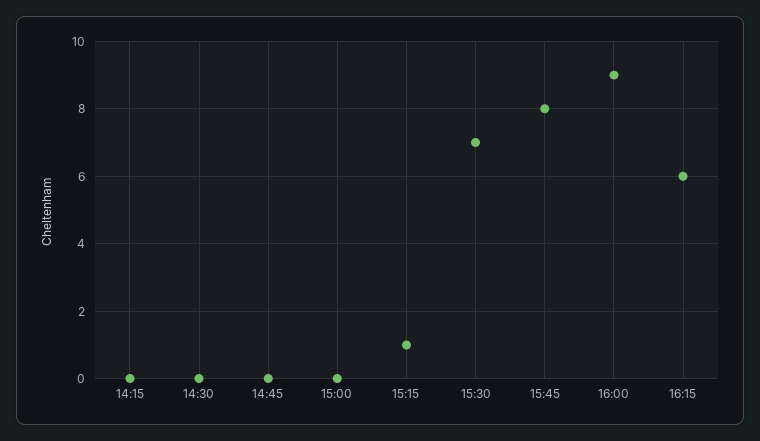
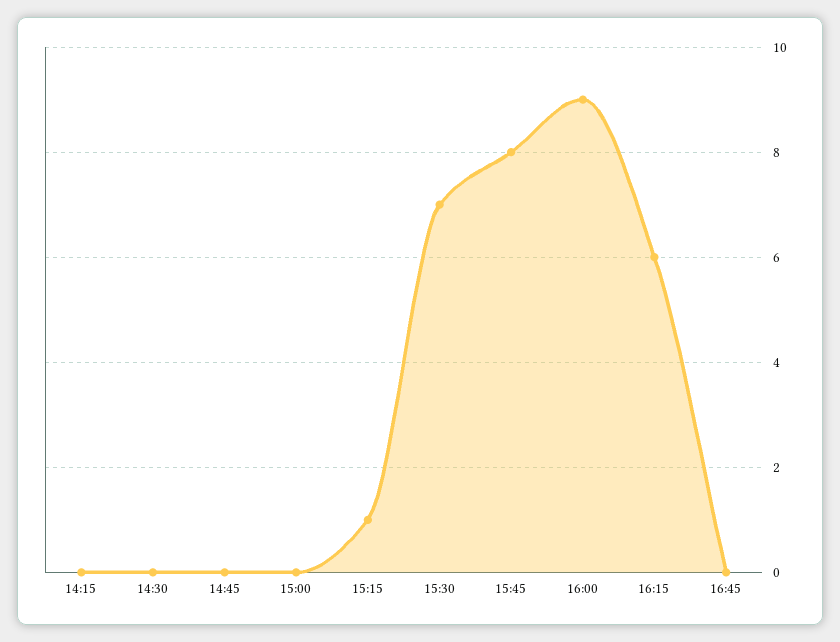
16:45: none -> 0

